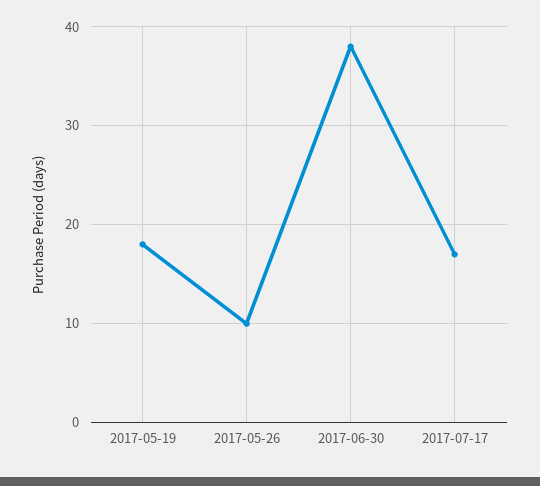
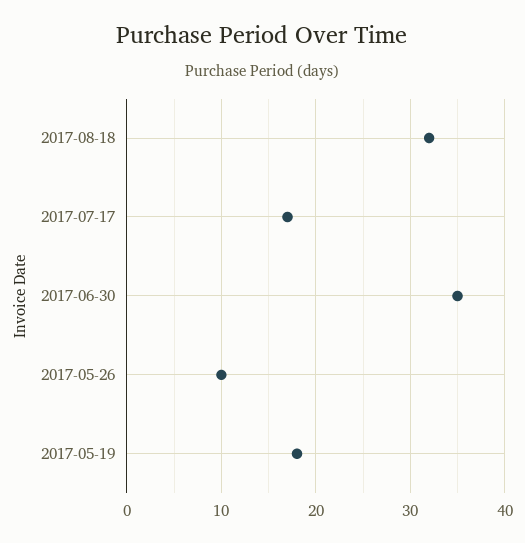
2017-06-30: 38 -> 35
2017-08-18: none -> 32

